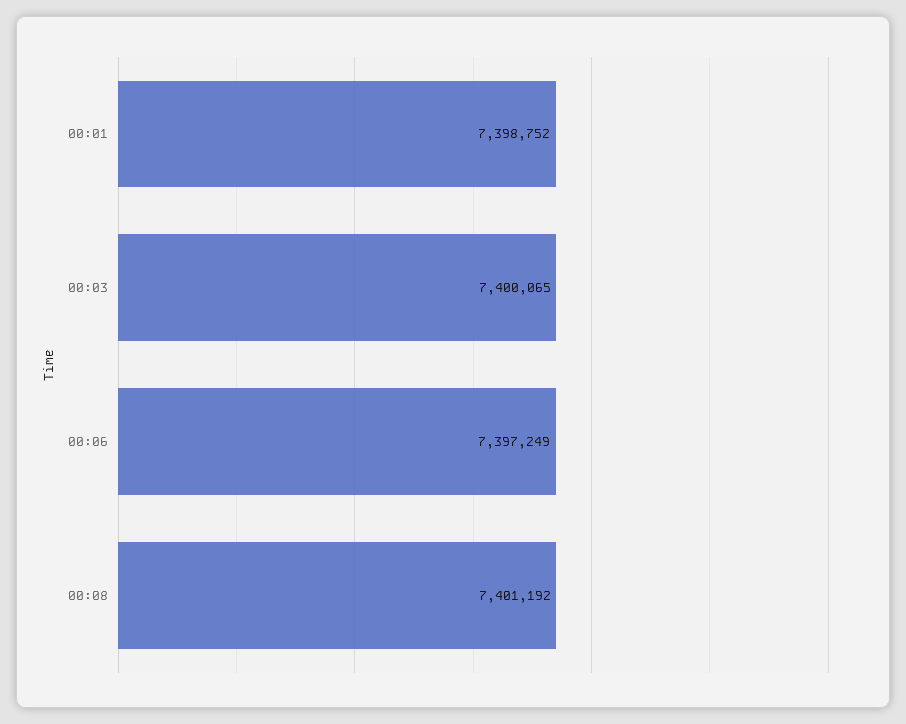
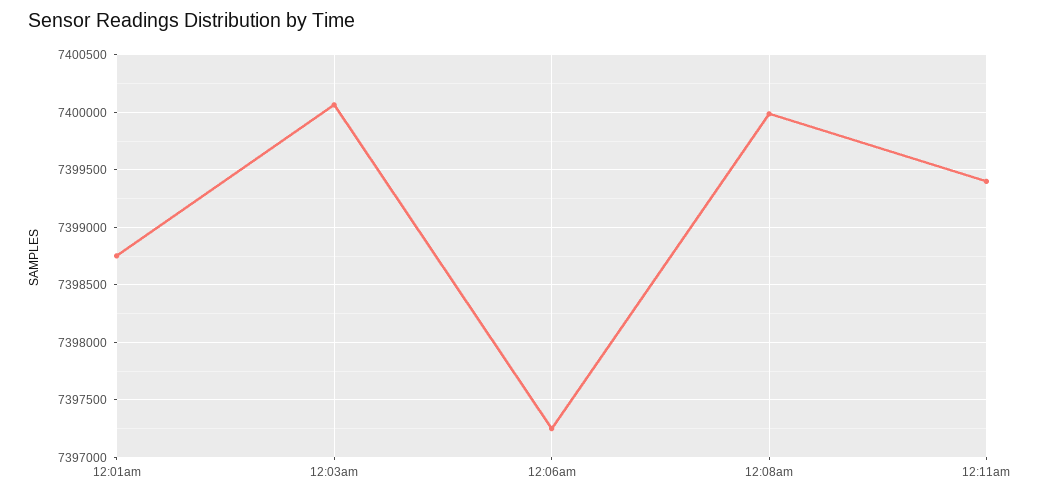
00:08: 7401192 -> 7400000
12:11am: none -> 7399400

